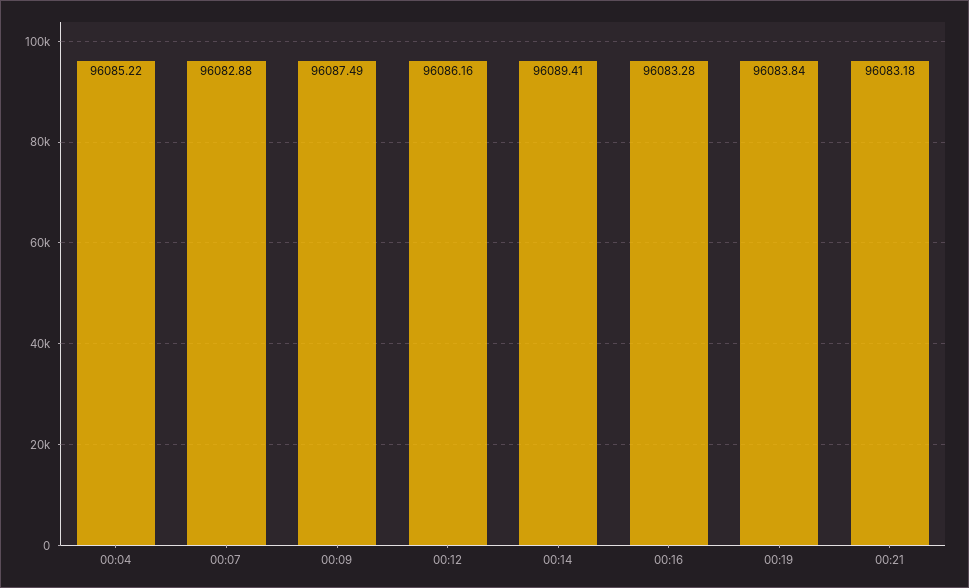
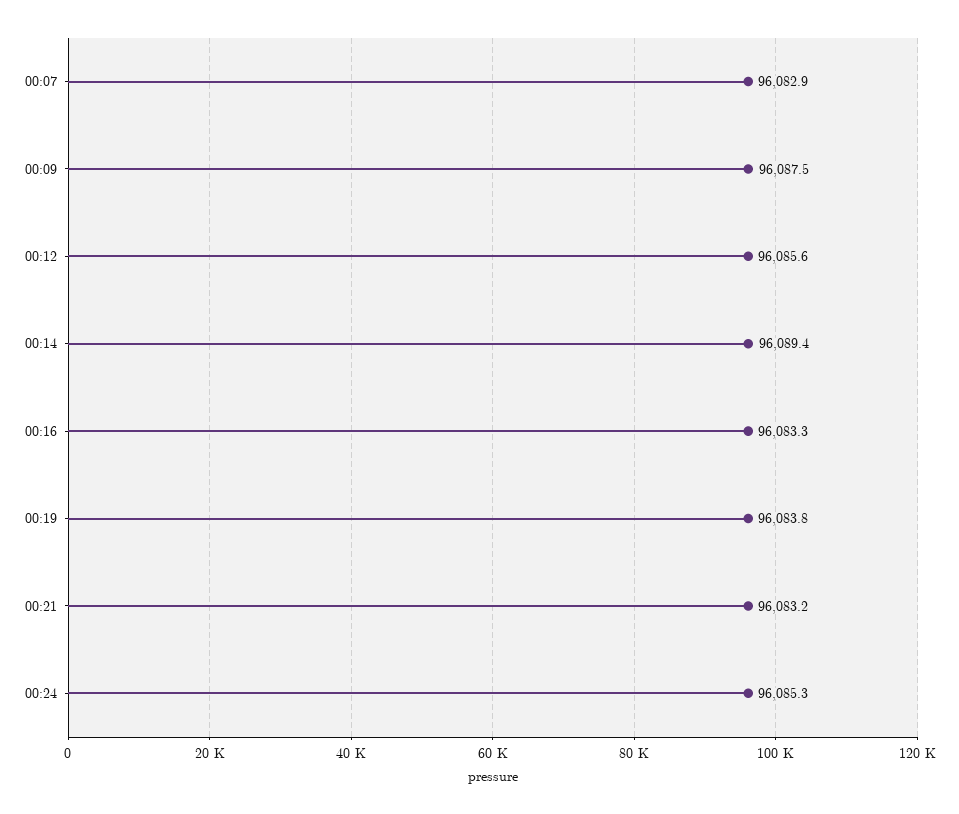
00:04: 96085.22 -> none
00:12: 96086.16 -> 96085.6
00:24: none -> 96085.3

